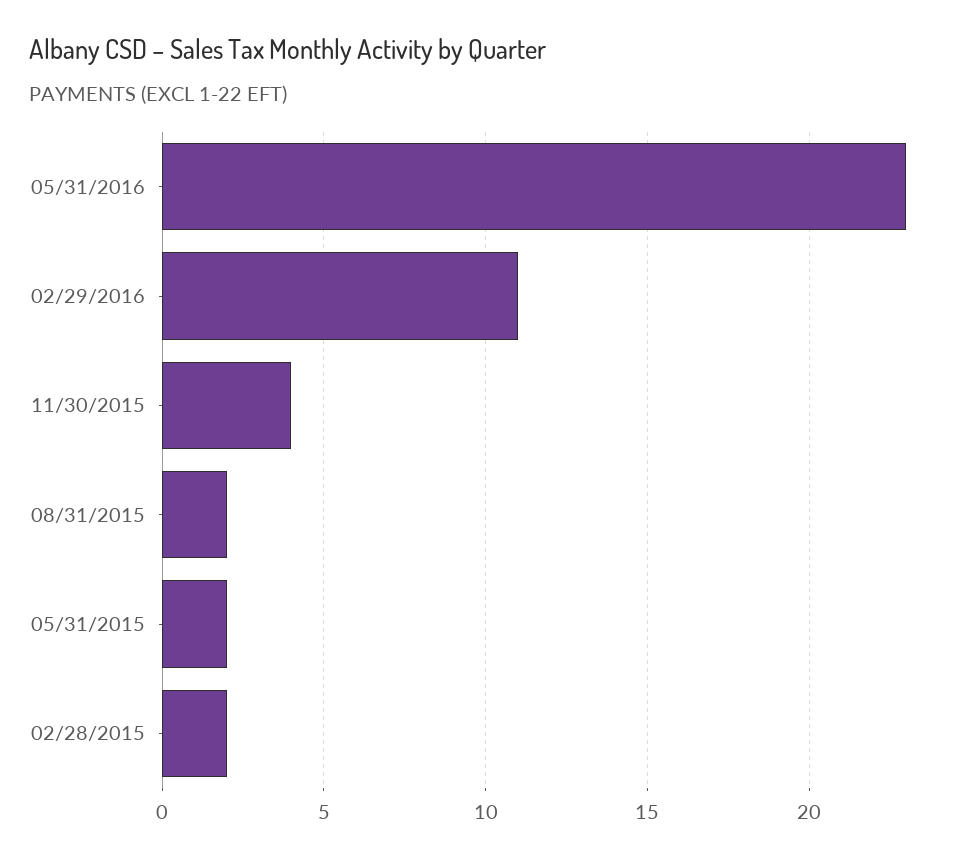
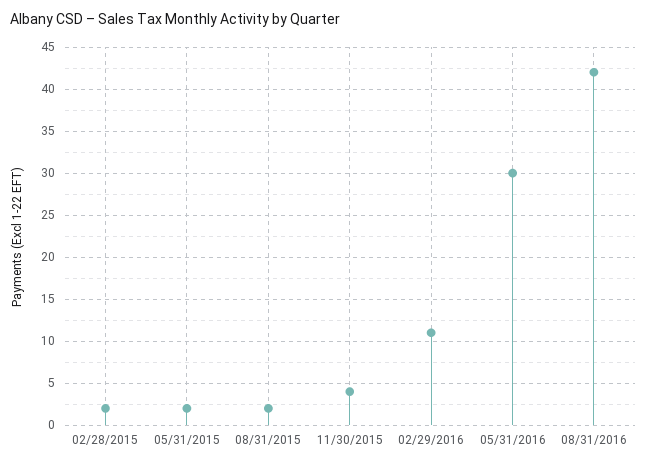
05/31/2016: 23 -> 30
08/31/2016: none -> 42

